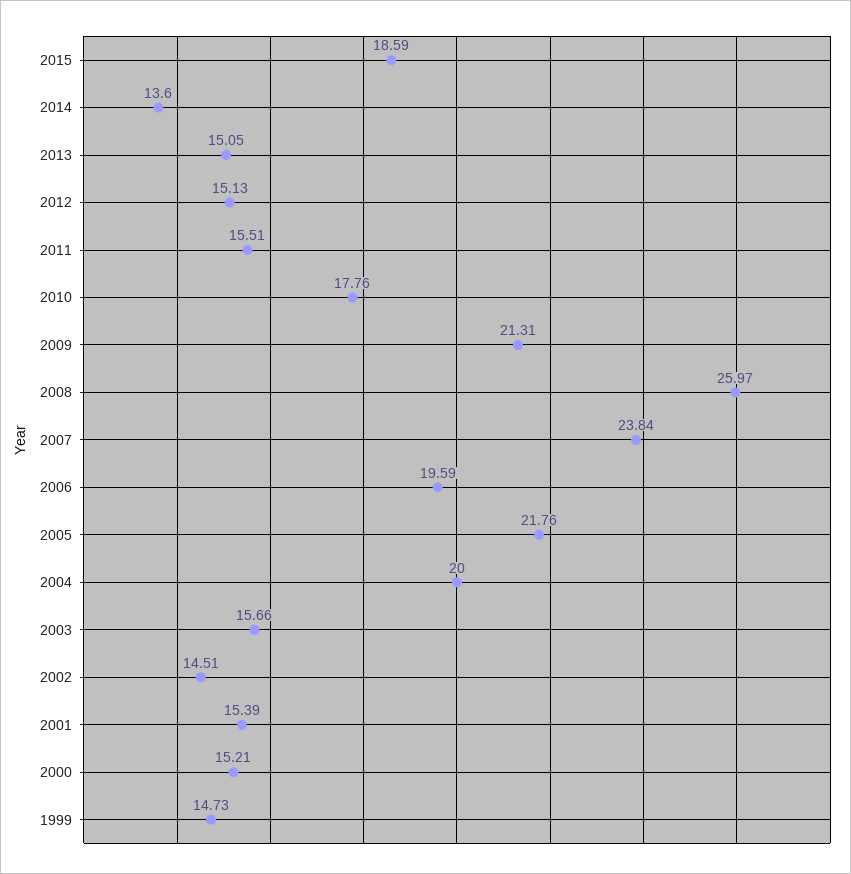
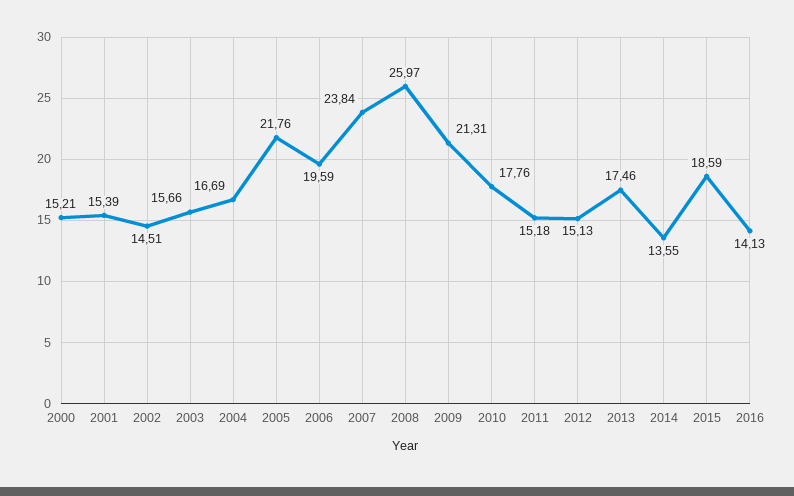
2014: 13.6 -> 13.55
2013: 15.05 -> 17.46
2011: 15.51 -> 15.18
2004: 20 -> 16.69
1999: 14.73 -> none
2016: none -> 14.13

